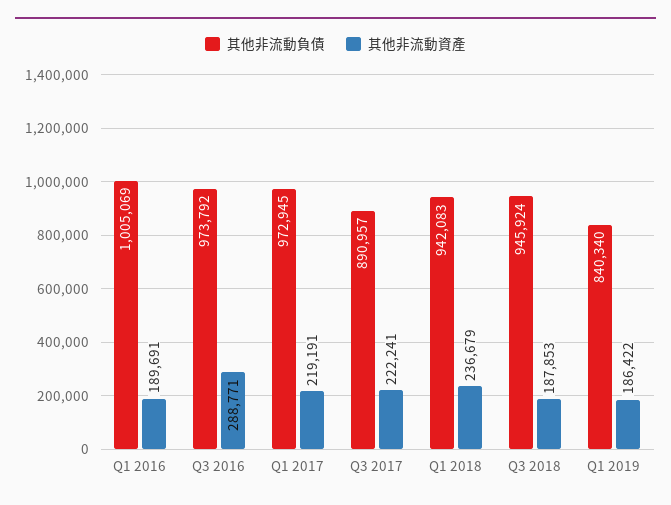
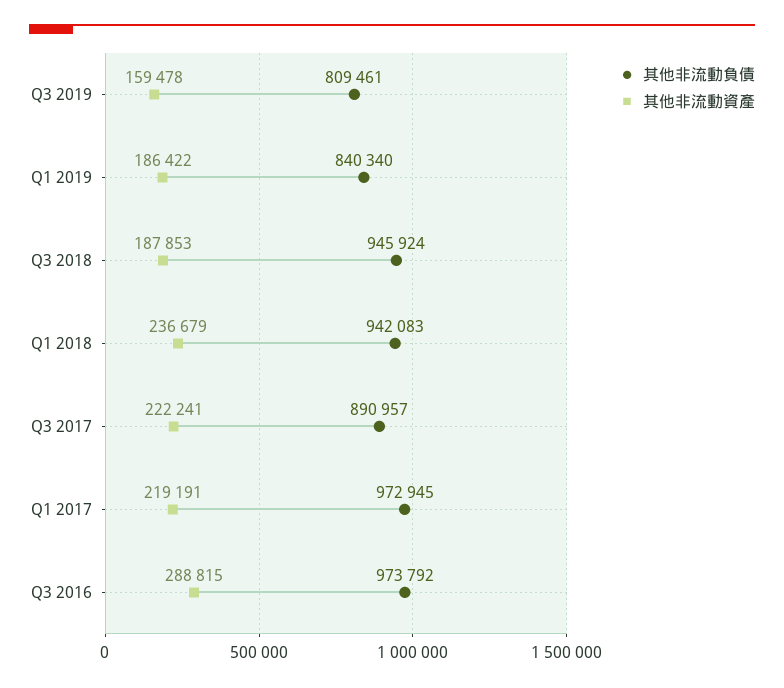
其他非流動負債, Q1 2016: 1005069 -> none
其他非流動資產, Q1 2016: 189691 -> none
其他非流動資產, Q3 2016: 288771 -> 288815
其他非流動負債, Q3 2019: none -> 809461
其他非流動資產, Q3 2019: none -> 159478

